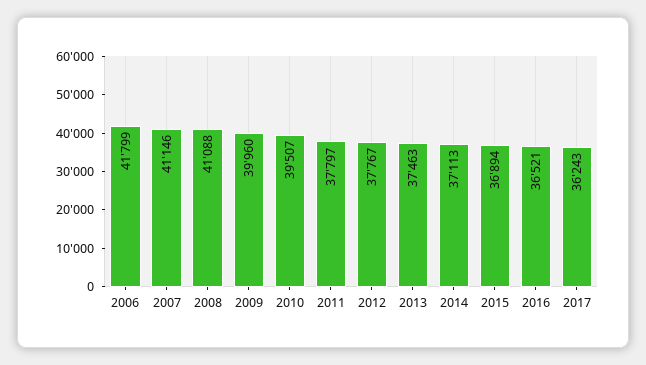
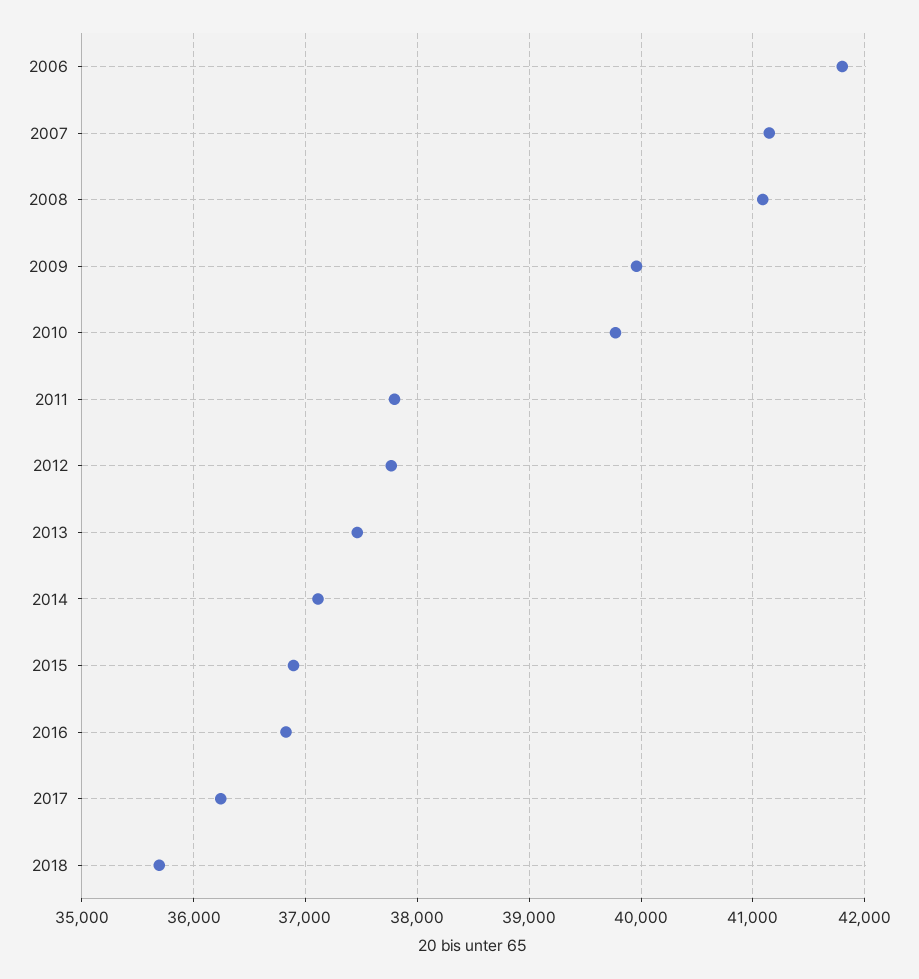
2010: 39507 -> 39800
2016: 36521 -> 36800
2018: none -> 35700

